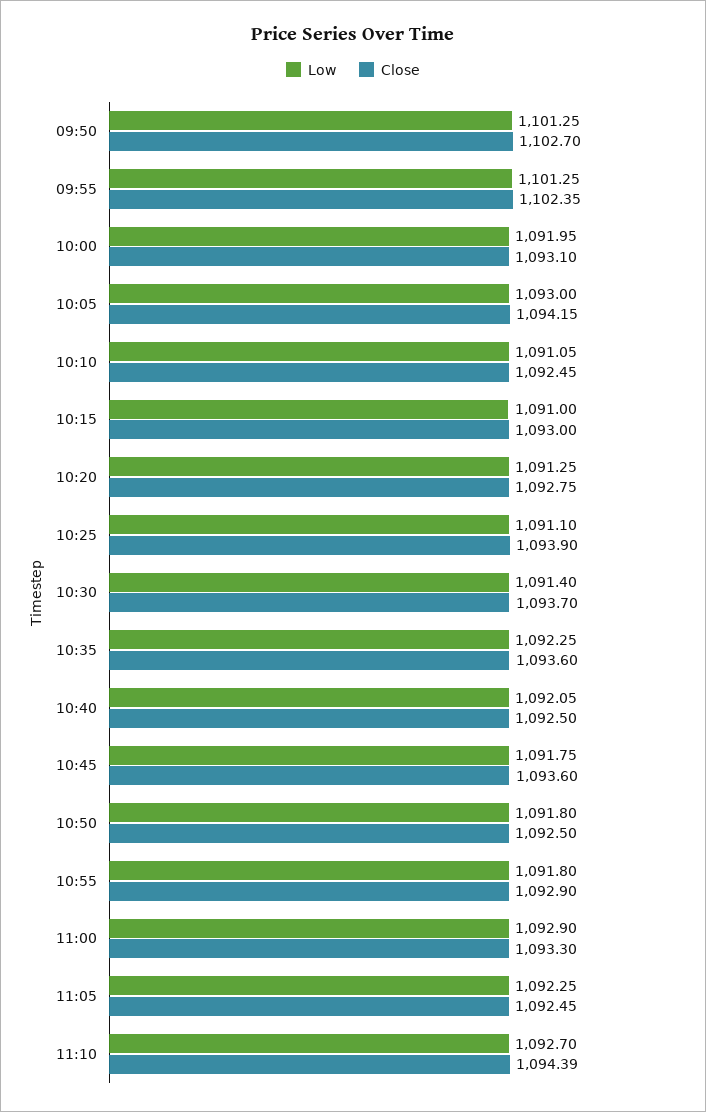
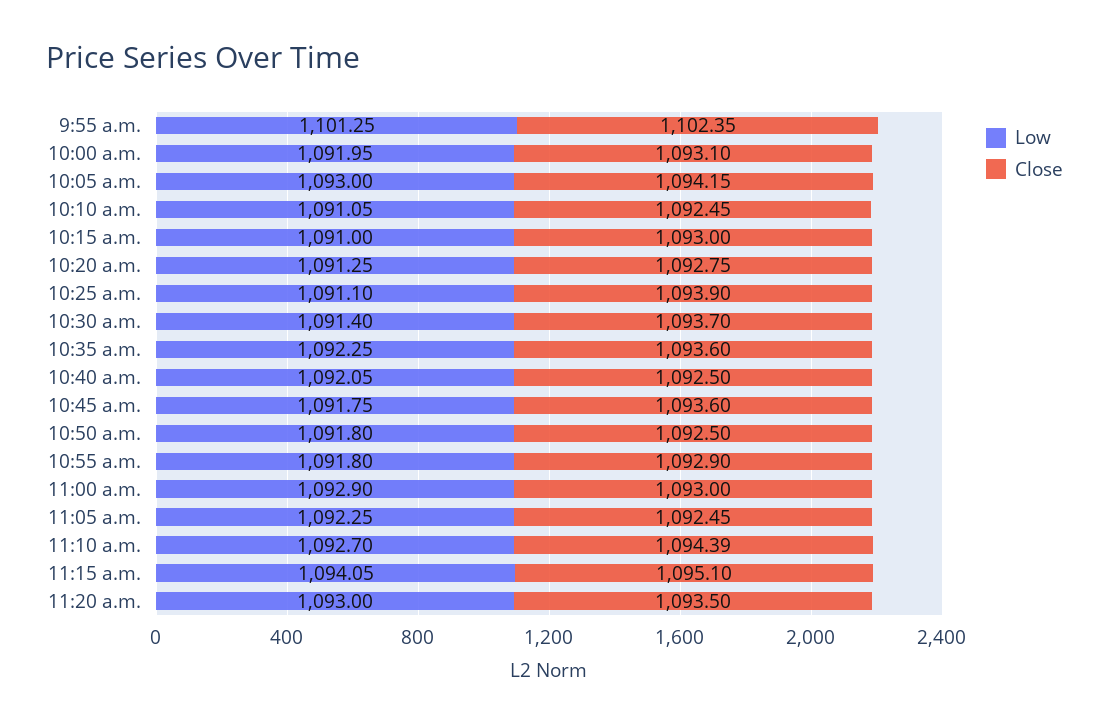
Low, 09:50: 1101.25 -> none
Close, 09:50: 1102.7 -> none
Close, 11:00: 1093.3 -> 1093
Low, 11:15 a.m.: none -> 1094.05
Close, 11:15 a.m.: none -> 1095.1
Low, 11:20 a.m.: none -> 1093
Close, 11:20 a.m.: none -> 1093.5

